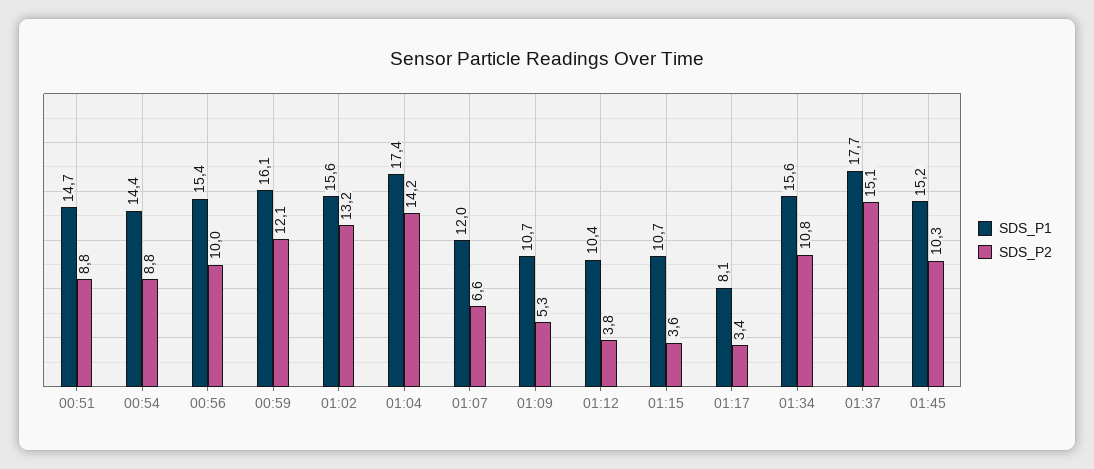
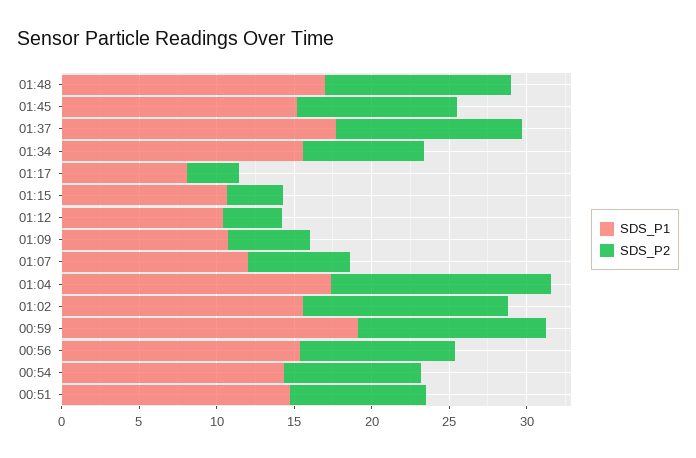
SDS_P1, 00:59: 16.1 -> 19
SDS_P2, 01:34: 10.8 -> 8
SDS_P2, 01:37: 15.1 -> 12
SDS_P1, 01:48: none -> 17
SDS_P2, 01:48: none -> 12

